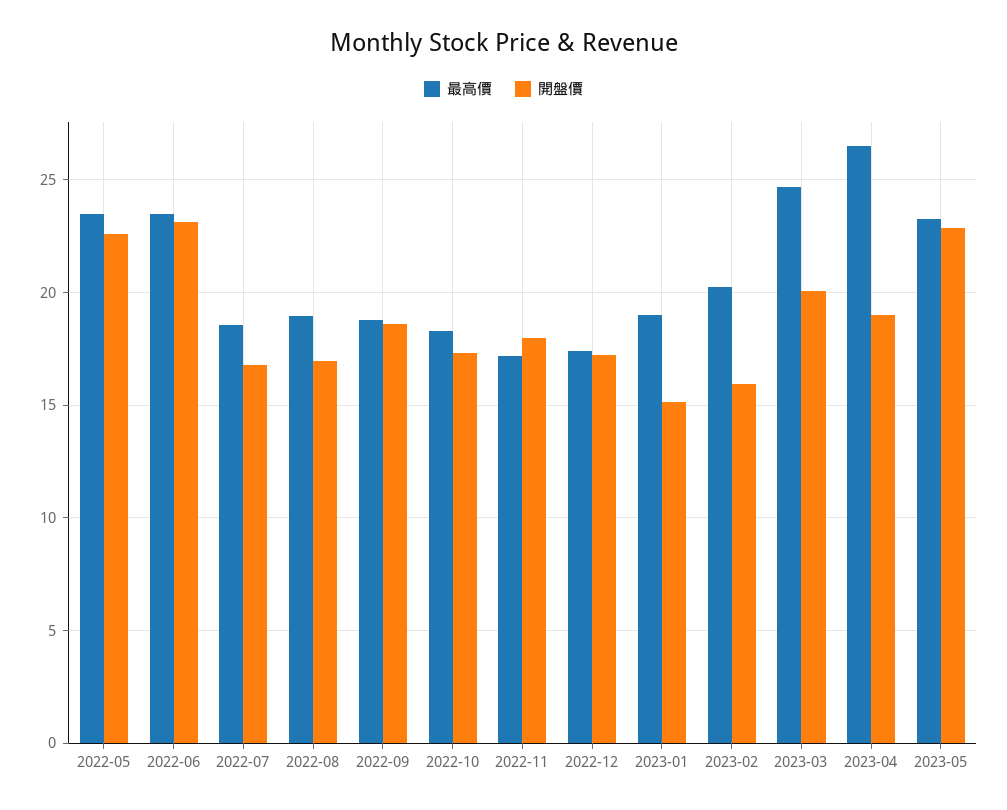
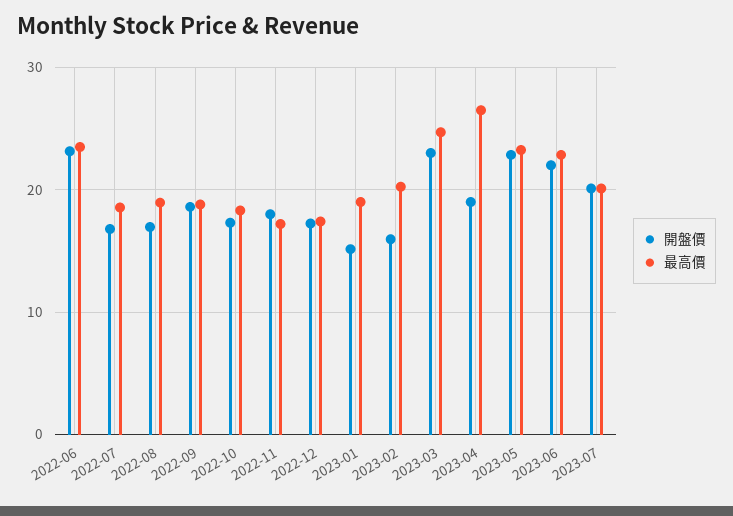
最高價, 2022-05: 23.5 -> none
開盤價, 2022-05: 22.5 -> none
開盤價, 2023-03: 20 -> 23
開盤價, 2023-06: none -> 22
最高價, 2023-06: none -> 23
開盤價, 2023-07: none -> 20
最高價, 2023-07: none -> 20

